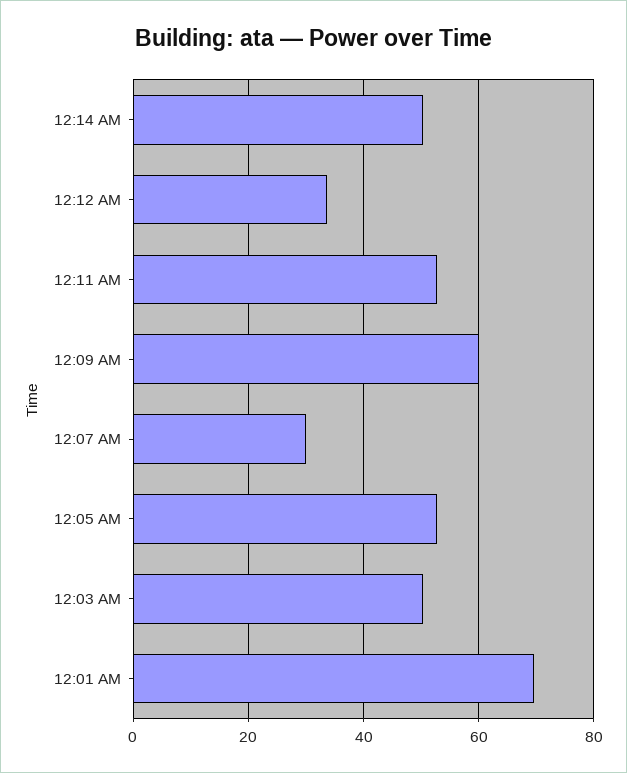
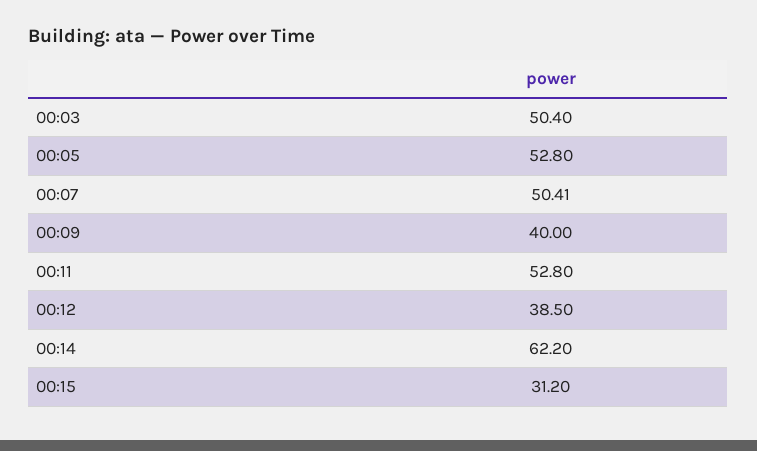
12:14 AM: 50 -> 62.2
12:12 AM: 34 -> 38.5
12:09 AM: 60 -> 40
12:07 AM: 30 -> 50.41
12:01 AM: 70 -> none
00:15: none -> 31.2

